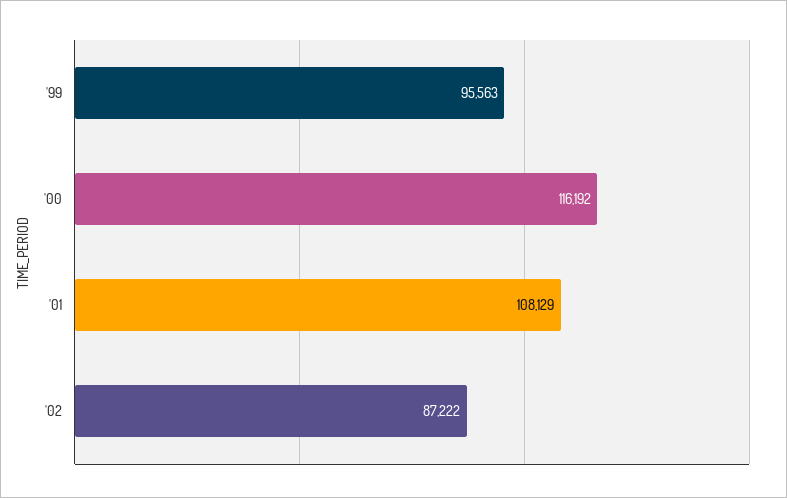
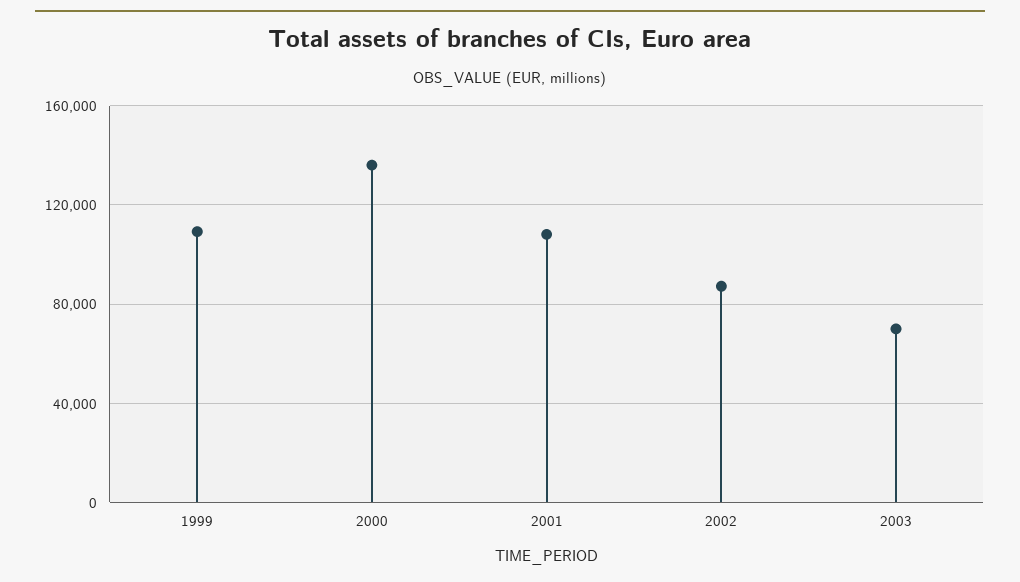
'99: 95563 -> 110000
'00: 116192 -> 135000
2003: none -> 70000

